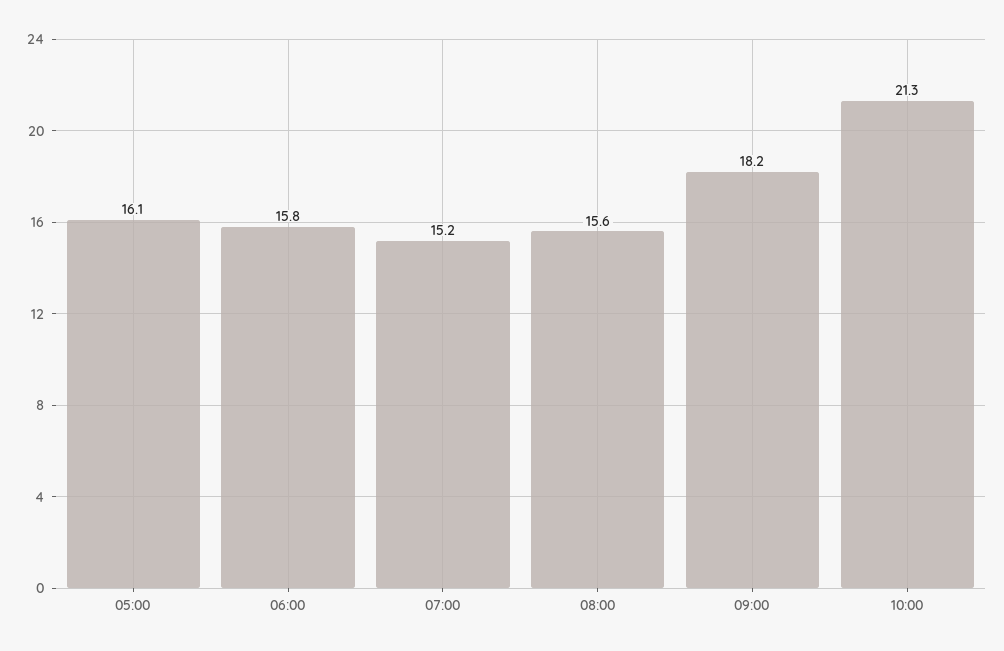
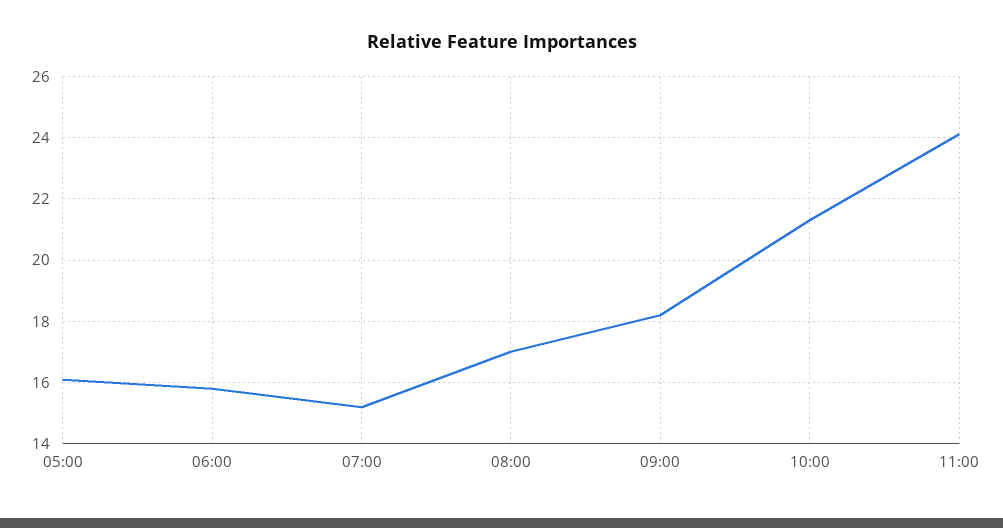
08:00: 15.6 -> 17
11:00: none -> 24

